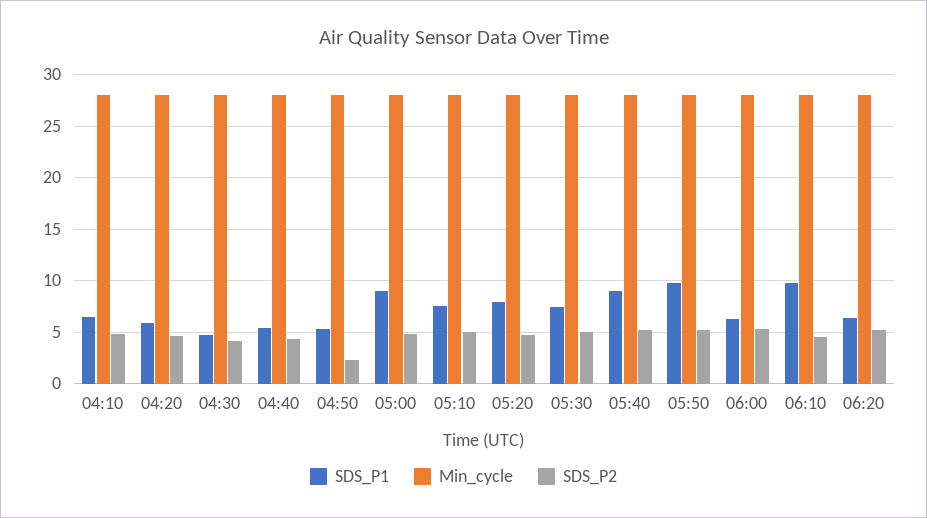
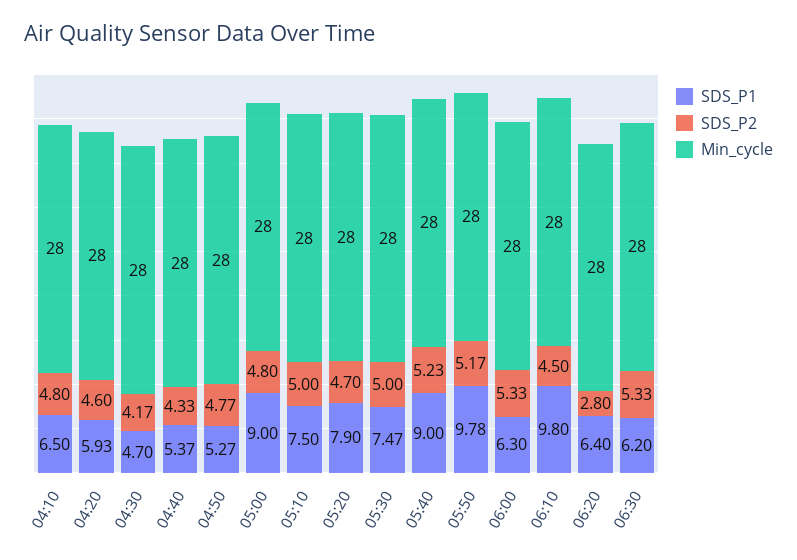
SDS_P2, 04:50: 2 -> 4.77
SDS_P2, 06:20: 5 -> 2.8
SDS_P1, 06:30: none -> 6.2
SDS_P2, 06:30: none -> 5.33
Min_cycle, 06:30: none -> 28

